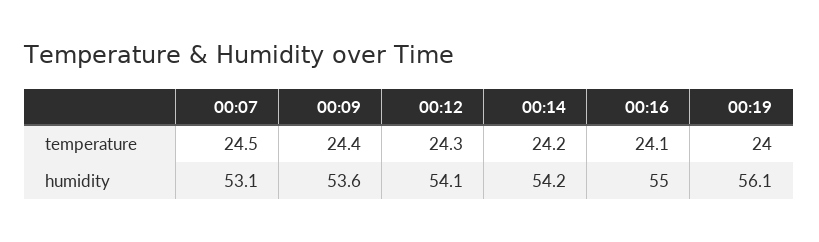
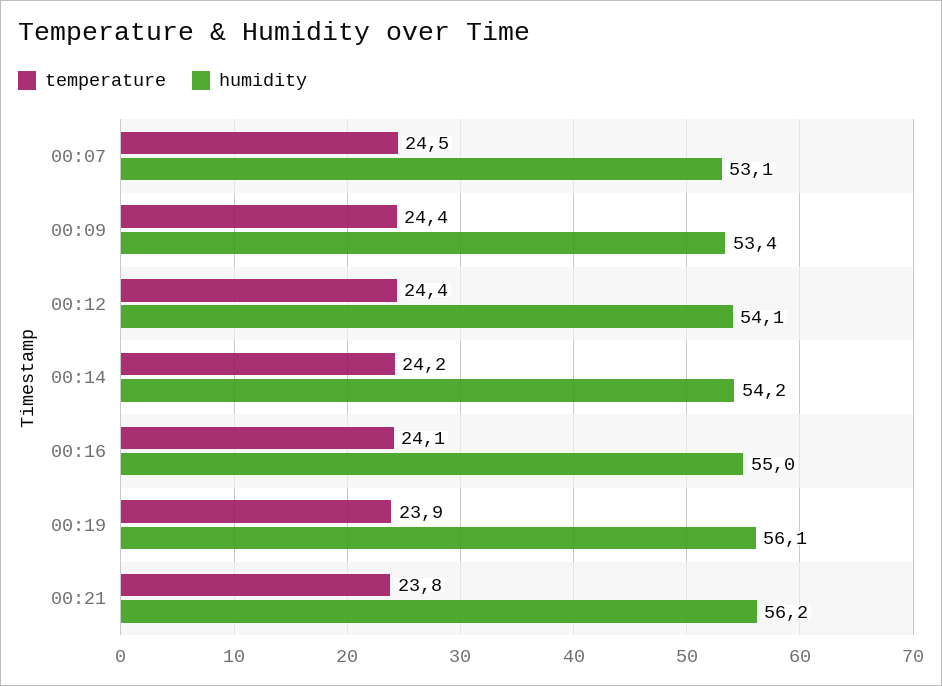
temperature, 00:12: 24.3 -> 24.4
temperature, 00:19: 24 -> 23.9
humidity, 00:09: 53.6 -> 53.4
temperature, 00:21: none -> 23.8
humidity, 00:21: none -> 56.2

